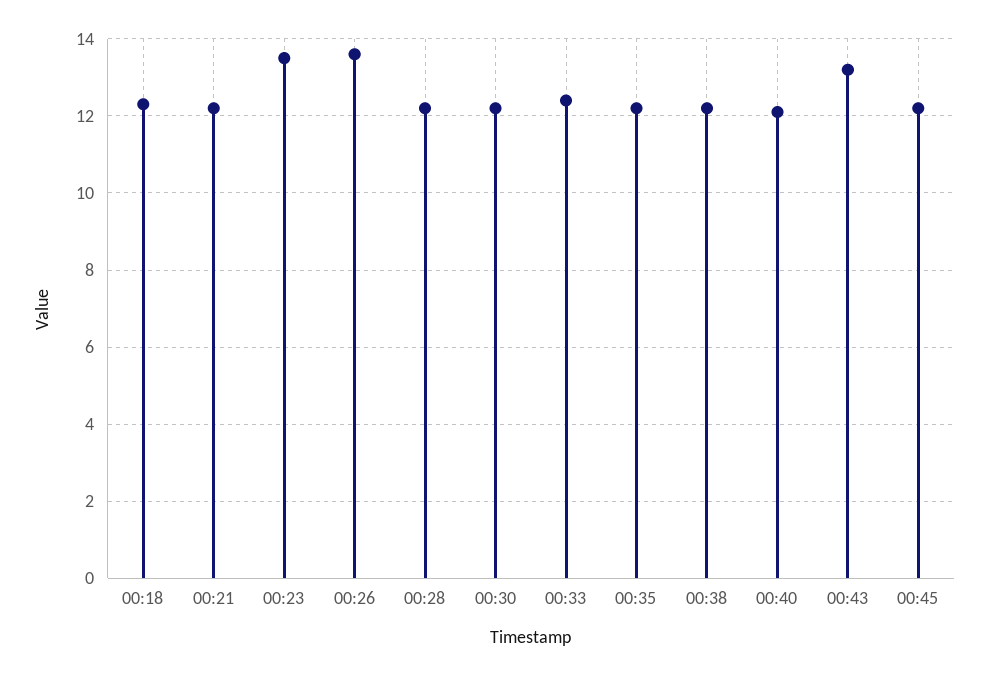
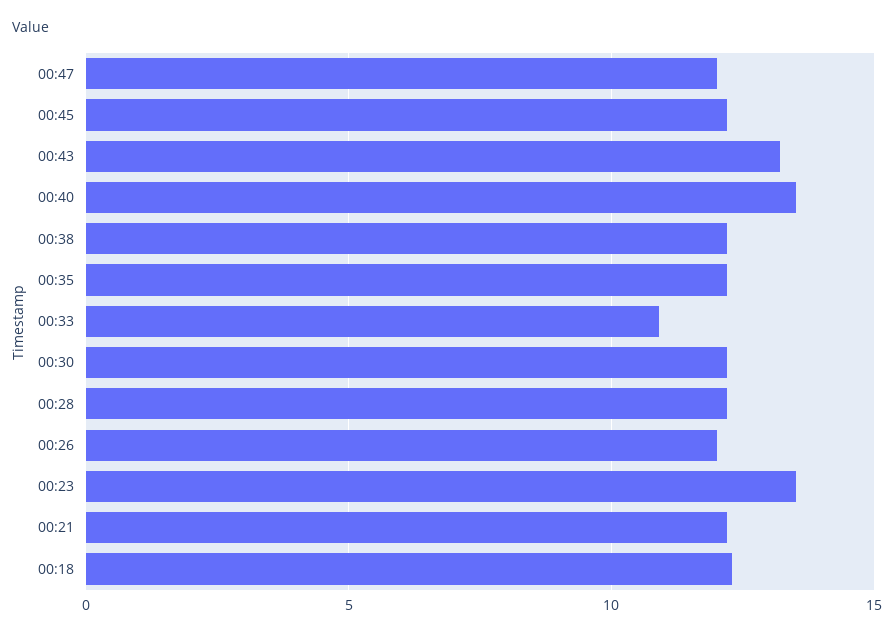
00:26: 13.5 -> 12
00:33: 12.5 -> 11
00:40: 12 -> 13.5
00:47: none -> 12

